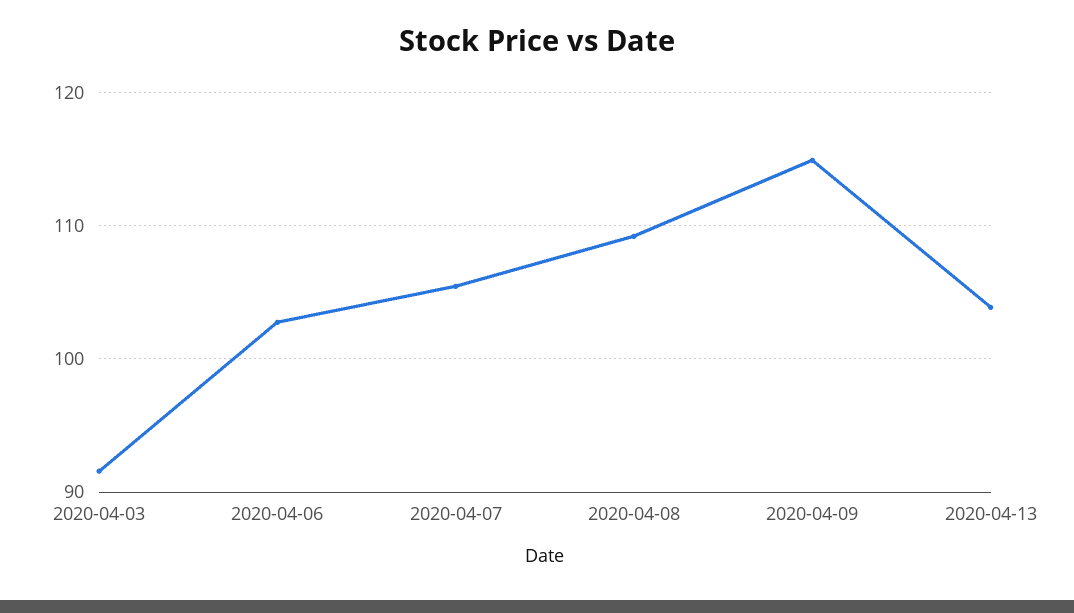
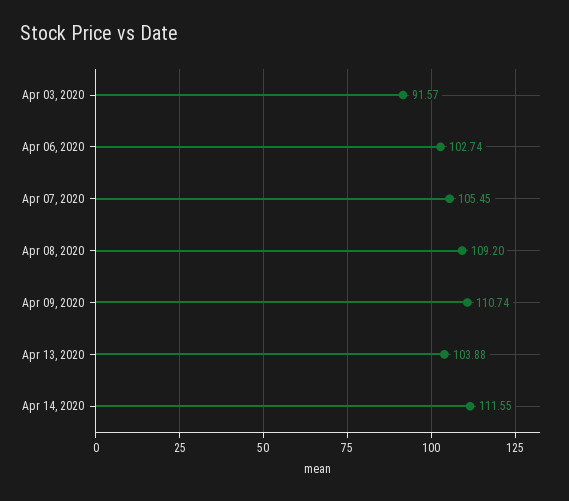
2020-04-09: 115 -> 110.74
Apr 14, 2020: none -> 111.55

